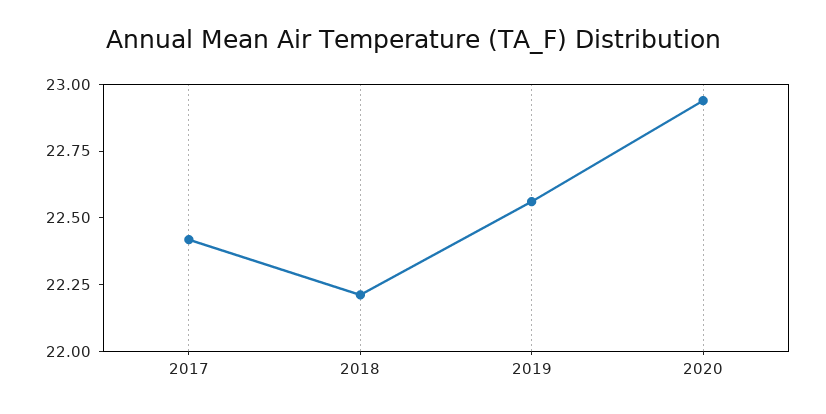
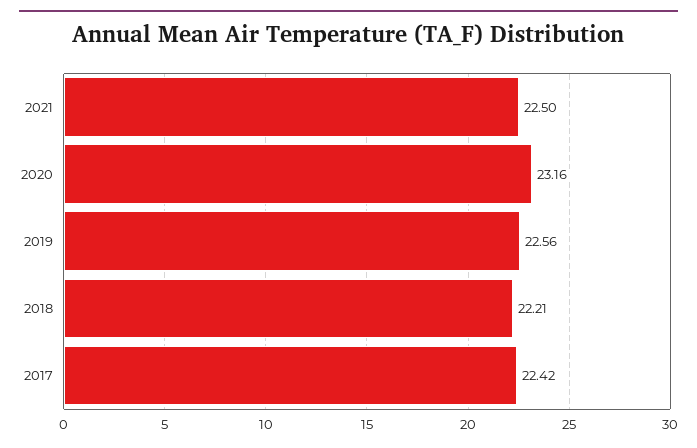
2020: 22.95 -> 23.16
2021: none -> 22.5

